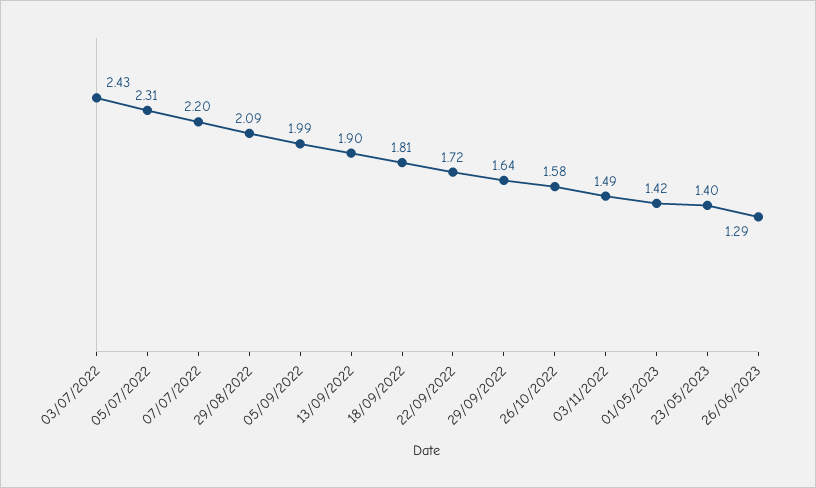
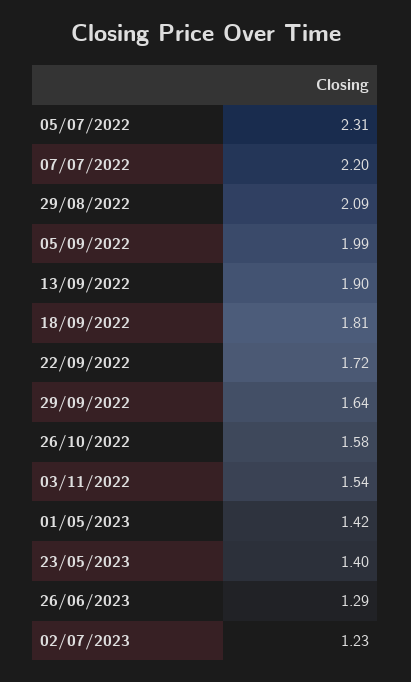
03/07/2022: 2.43 -> none
03/11/2022: 1.49 -> 1.54
02/07/2023: none -> 1.23

